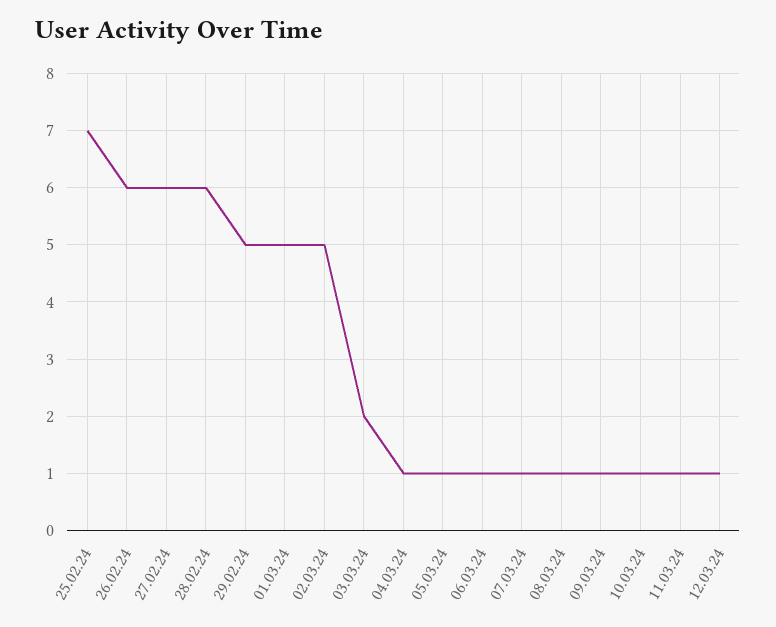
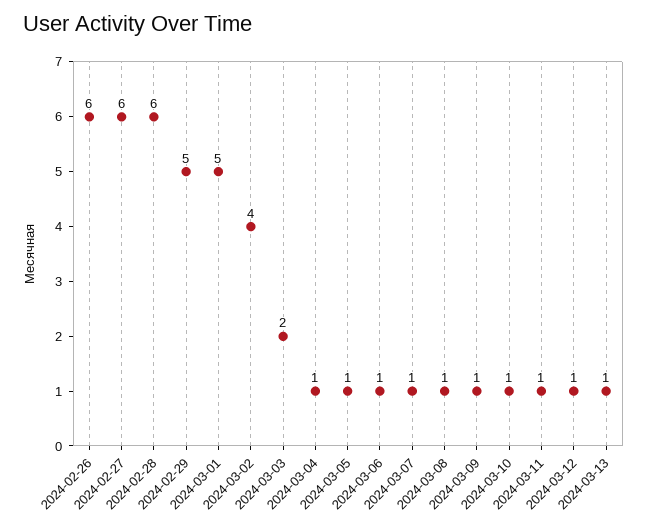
25.02.24: 7 -> none
02.03.24: 5 -> 4
2024-03-13: none -> 1

